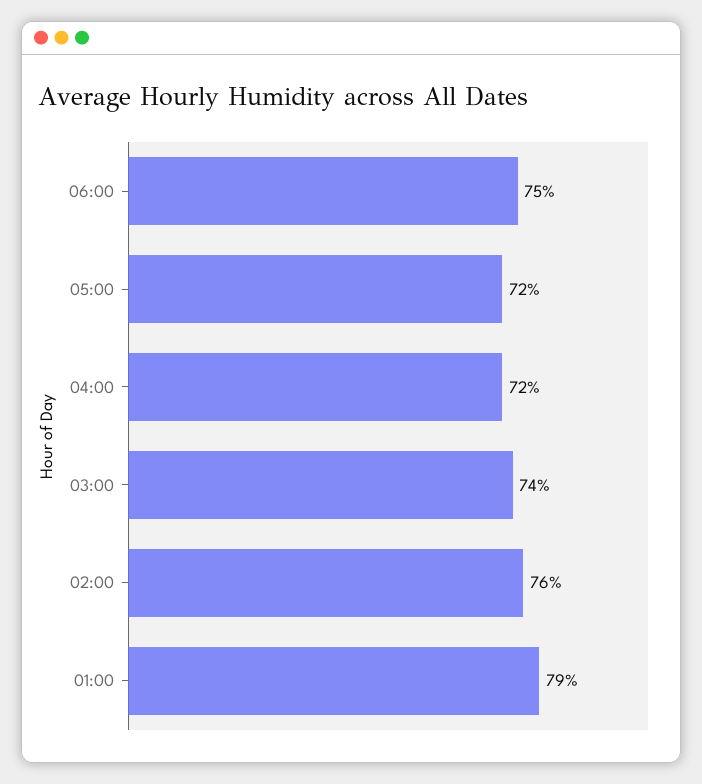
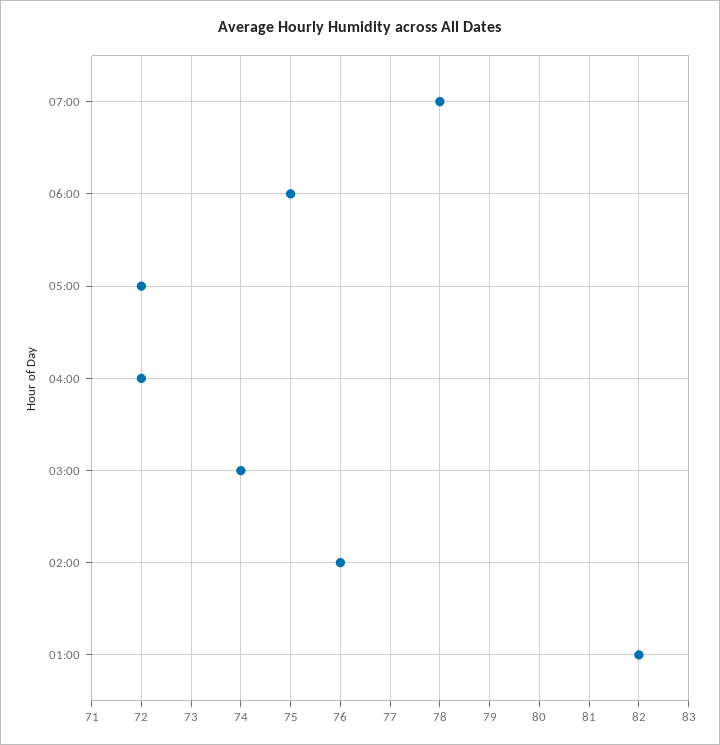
01:00: 79 -> 82
07:00: none -> 78

